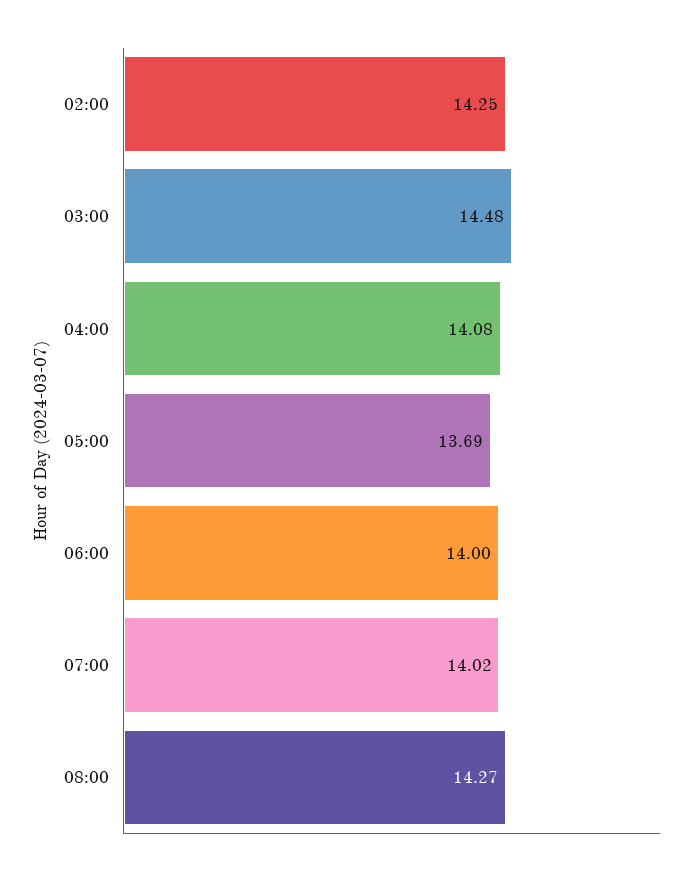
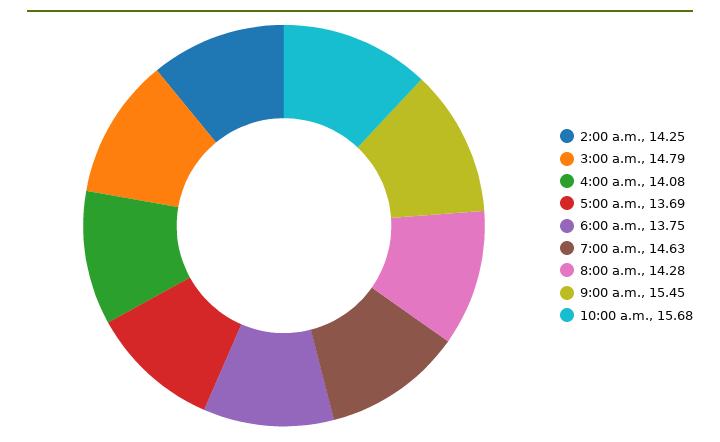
03:00: 14.48 -> 14.79
06:00: 14 -> 13.75
07:00: 14.02 -> 14.63
08:00: 14.27 -> 14.28
9:00 a.m.: none -> 15.45
10:00 a.m.: none -> 15.68

